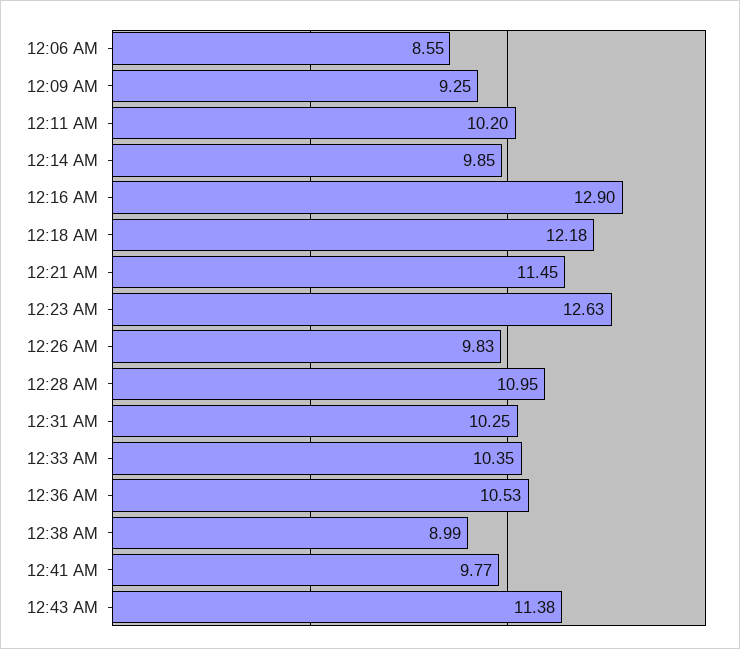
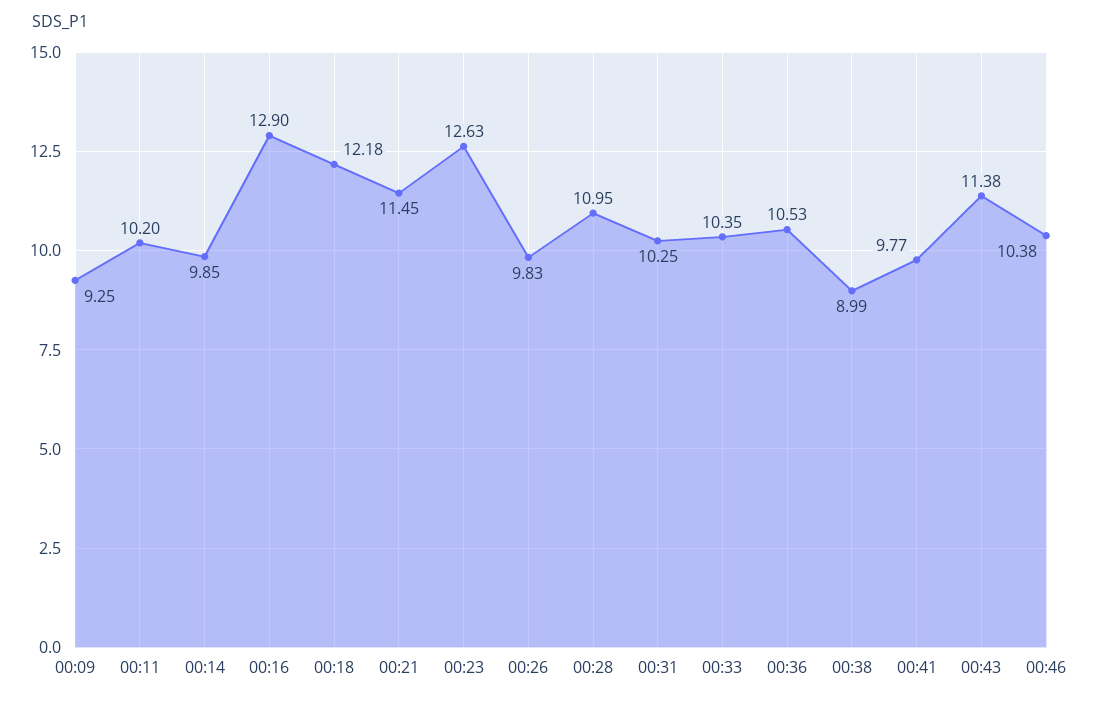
12:06 AM: 8.55 -> none
00:46: none -> 10.38

